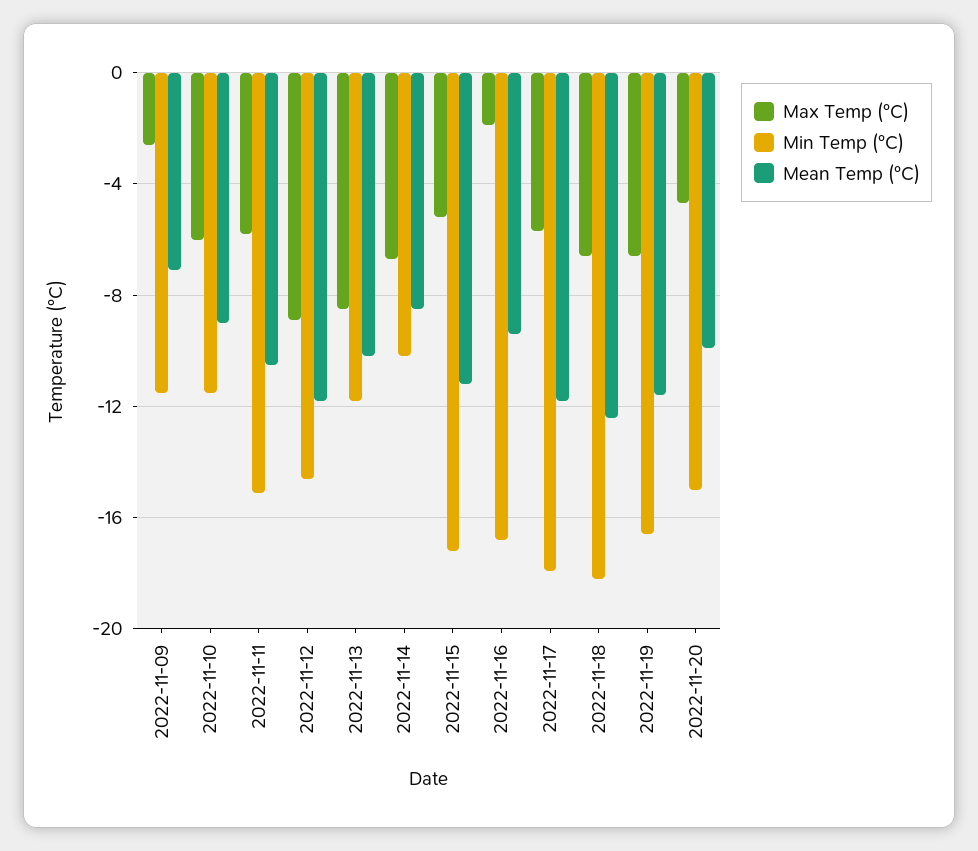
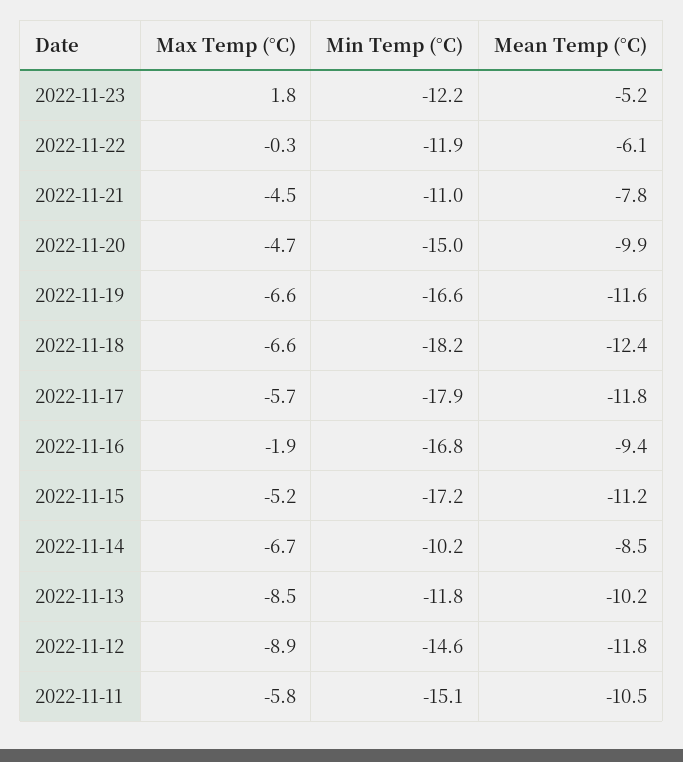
Max Temp (°C), 2022-11-09: -2.5 -> none
Min Temp (°C), 2022-11-09: -11.5 -> none
Mean Temp (°C), 2022-11-09: -7 -> none
Max Temp (°C), 2022-11-10: -6 -> none
Min Temp (°C), 2022-11-10: -11.5 -> none
Mean Temp (°C), 2022-11-10: -9 -> none
Max Temp (°C), 2022-11-23: none -> 1.8
Min Temp (°C), 2022-11-23: none -> -12.2
Mean Temp (°C), 2022-11-23: none -> -5.2
Max Temp (°C), 2022-11-22: none -> -0.3
Min Temp (°C), 2022-11-22: none -> -11.9
Mean Temp (°C), 2022-11-22: none -> -6.1
Max Temp (°C), 2022-11-21: none -> -4.5
Min Temp (°C), 2022-11-21: none -> -11
Mean Temp (°C), 2022-11-21: none -> -7.8

